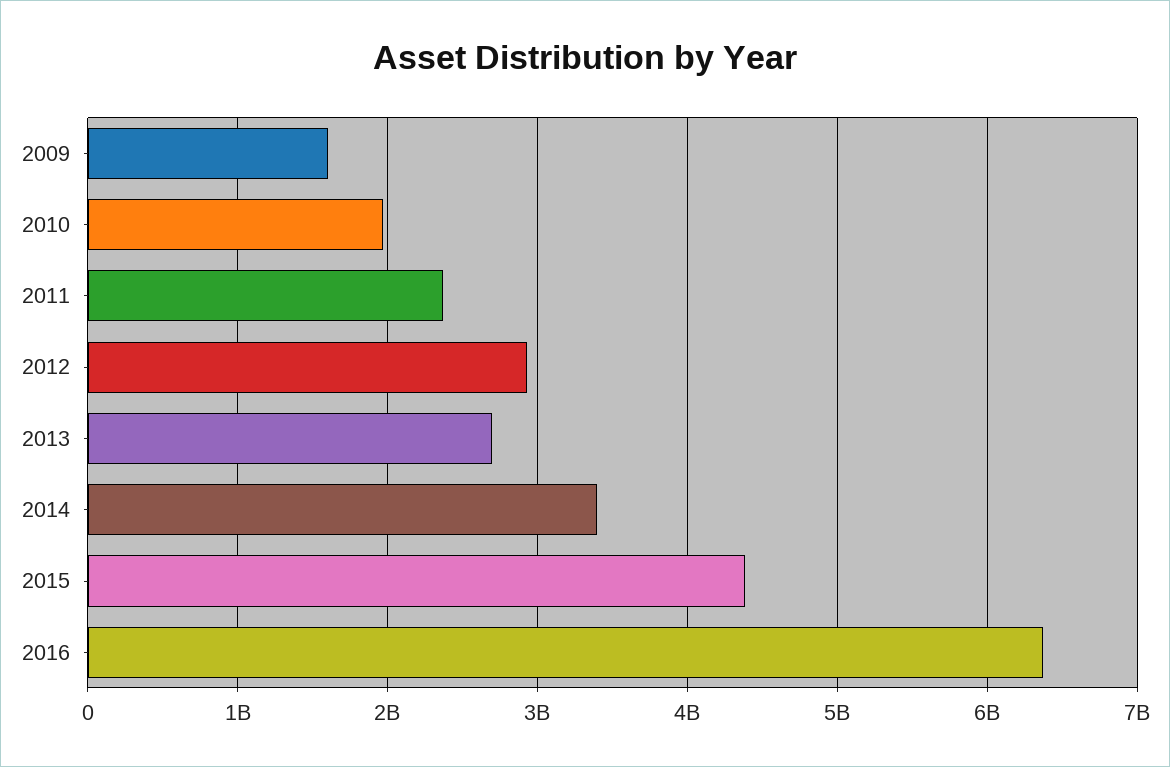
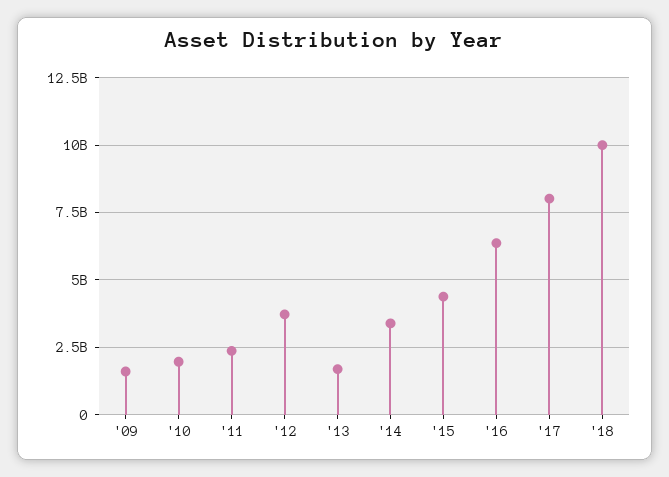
2012: 2900000000 -> 3750000000
2013: 2700000000 -> 1750000000
'17: none -> 8000000000
'18: none -> 10000000000

